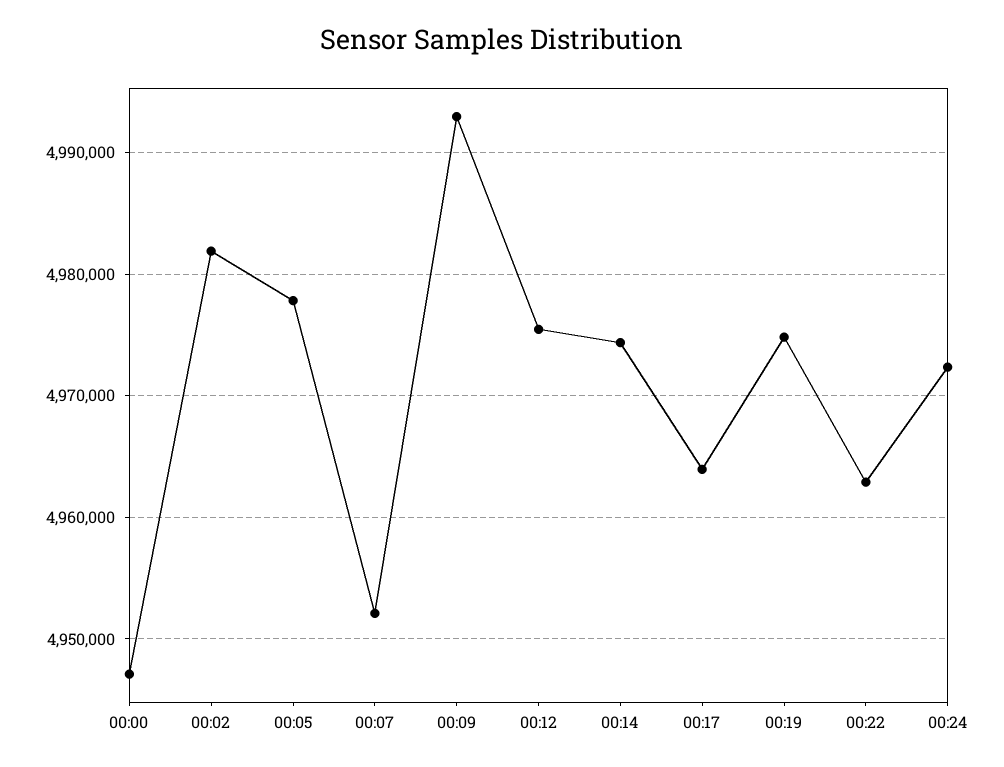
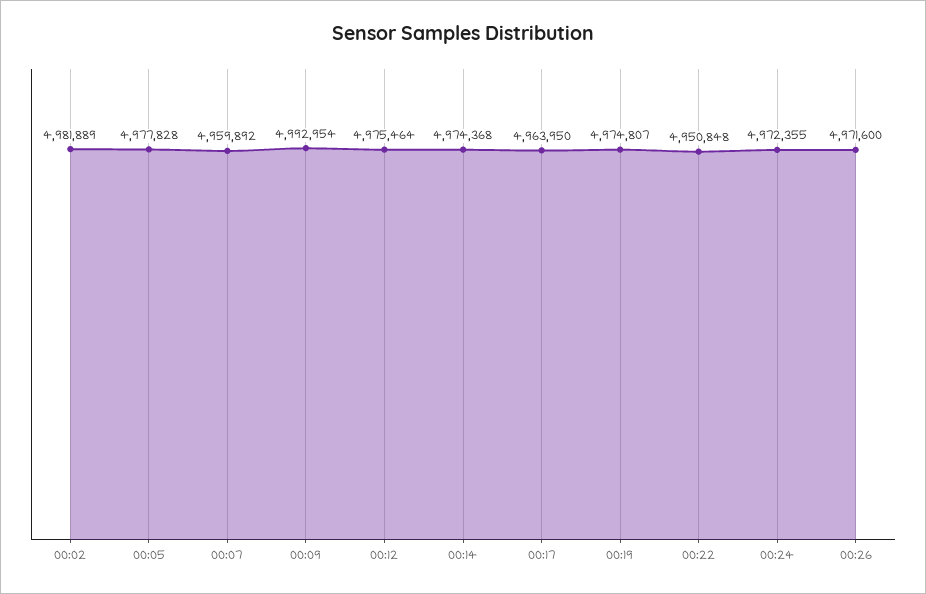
00:00: 4947000 -> none
00:07: 4952000 -> 4959892
00:22: 4963000 -> 4950848
00:26: none -> 4971600

